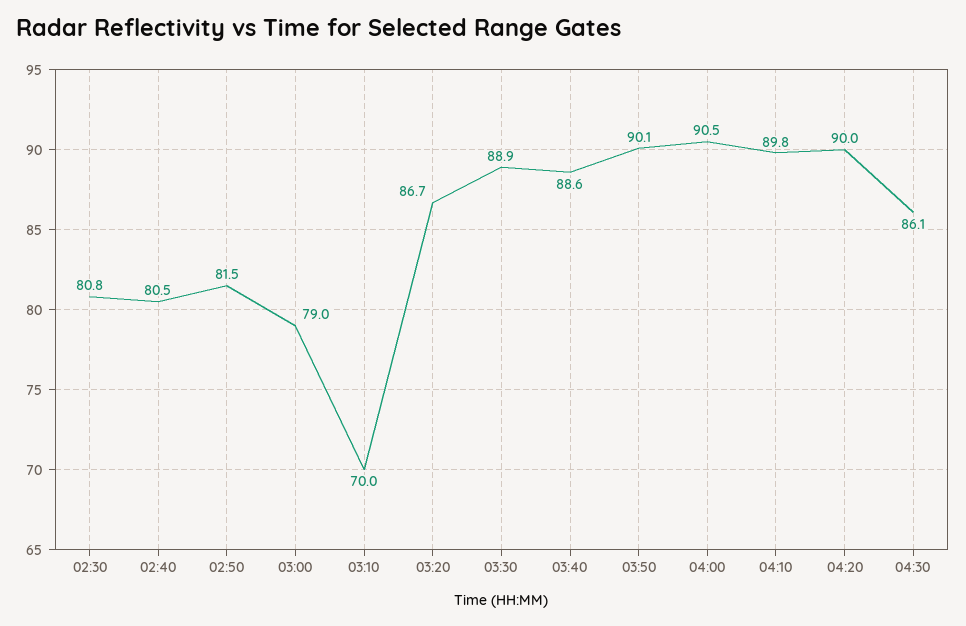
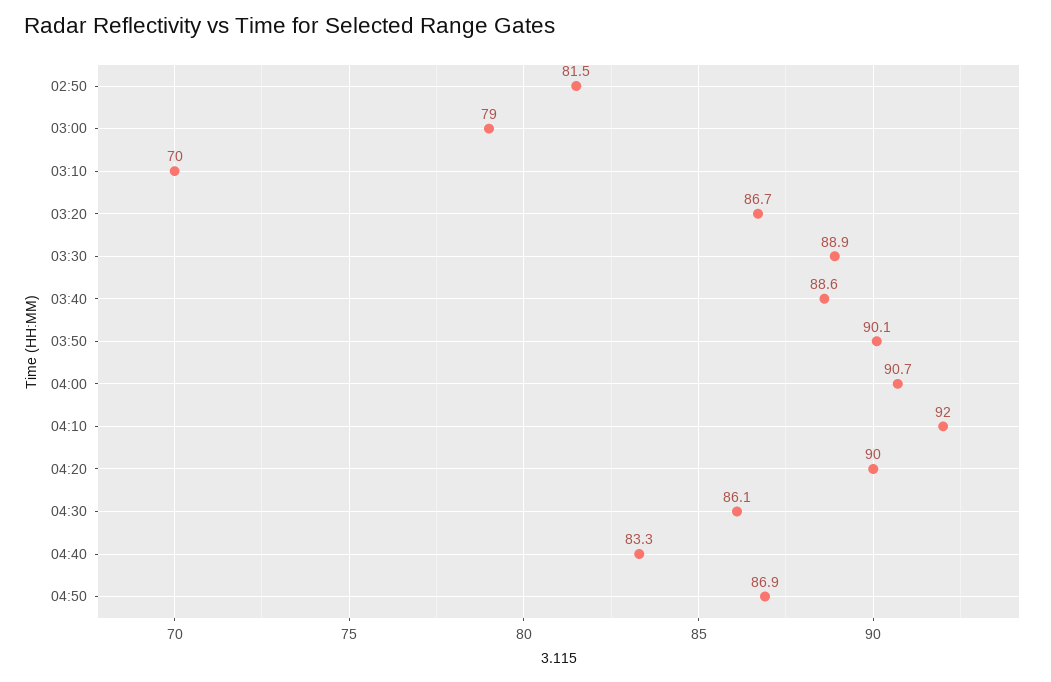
02:30: 80.8 -> none
02:40: 80.5 -> none
04:00: 90.5 -> 90.7
04:10: 89.8 -> 92
04:40: none -> 83.3
04:50: none -> 86.9

